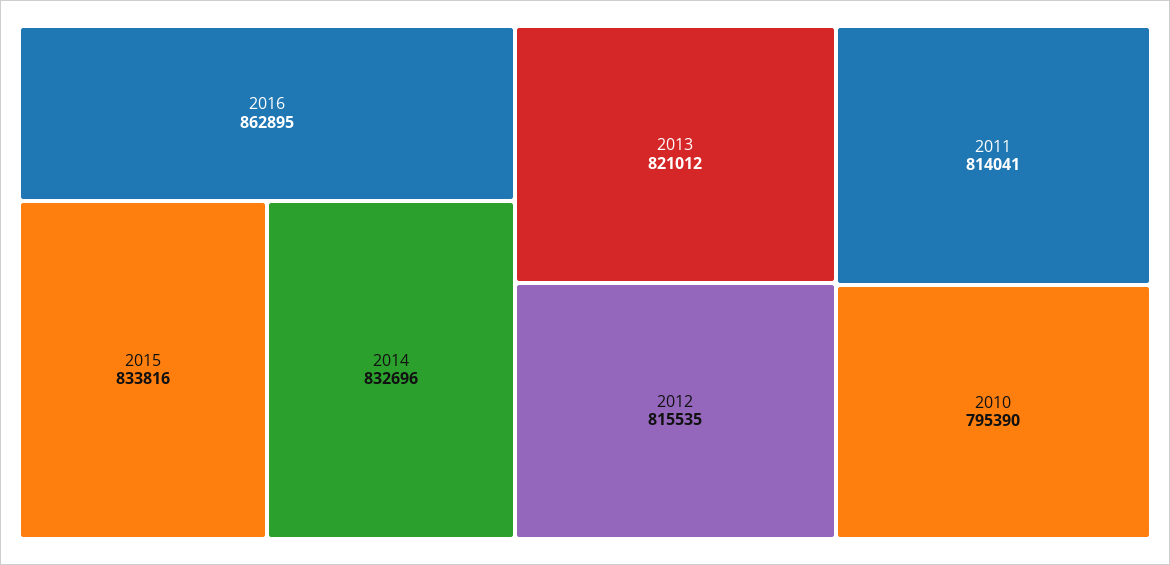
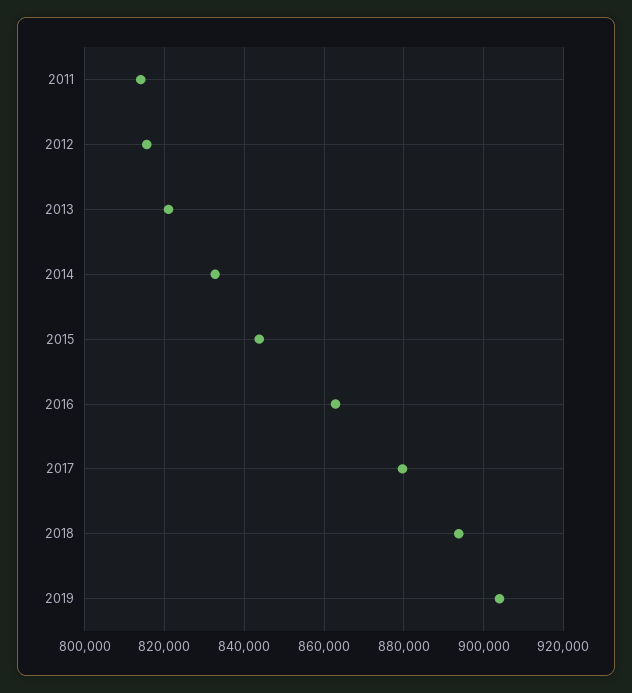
2015: 833816 -> 844000
2010: 795390 -> none
2017: none -> 880000
2018: none -> 894000
2019: none -> 904000

